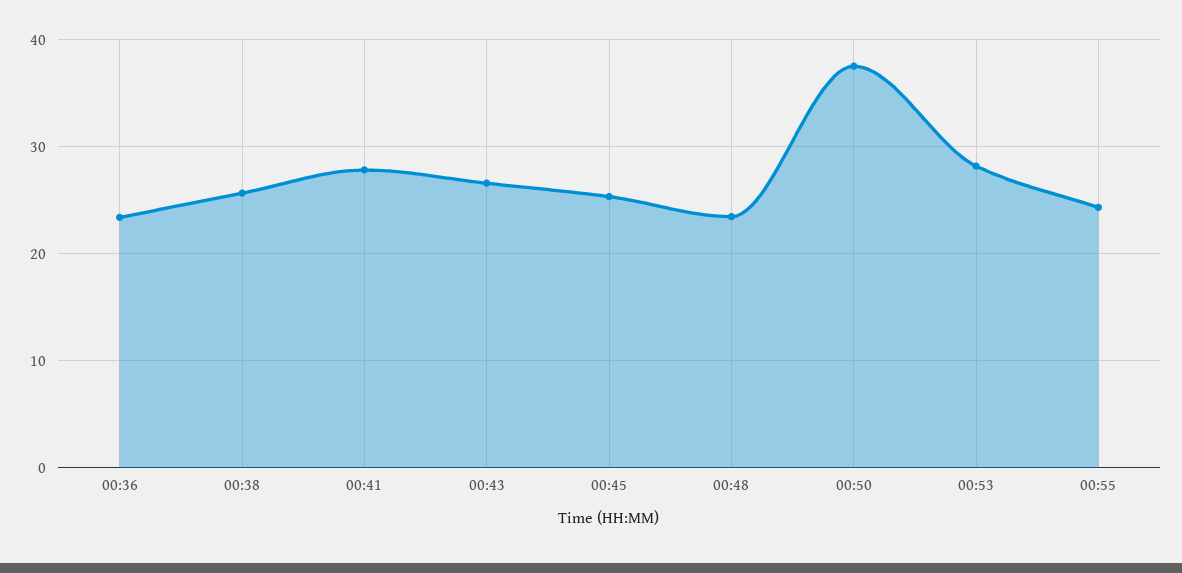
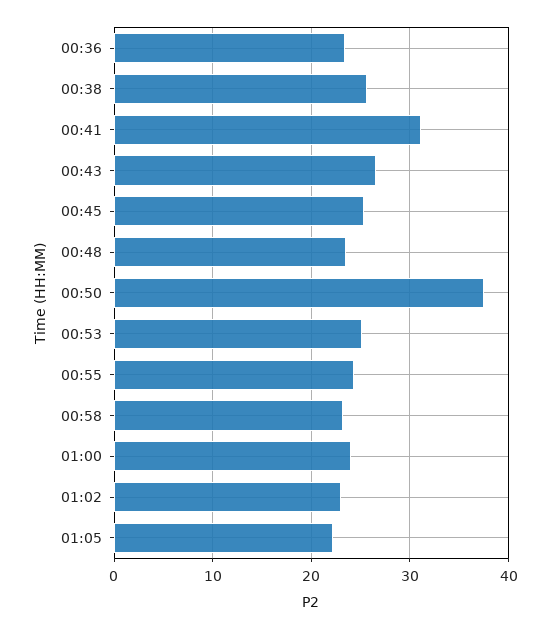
00:41: 28 -> 31
00:53: 28 -> 25
00:58: none -> 23
01:00: none -> 24
01:02: none -> 23
01:05: none -> 22

